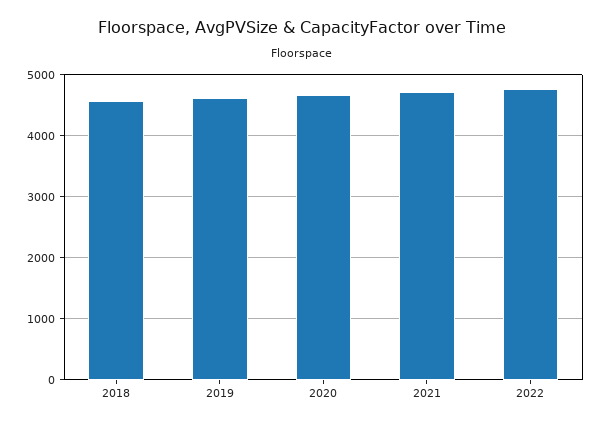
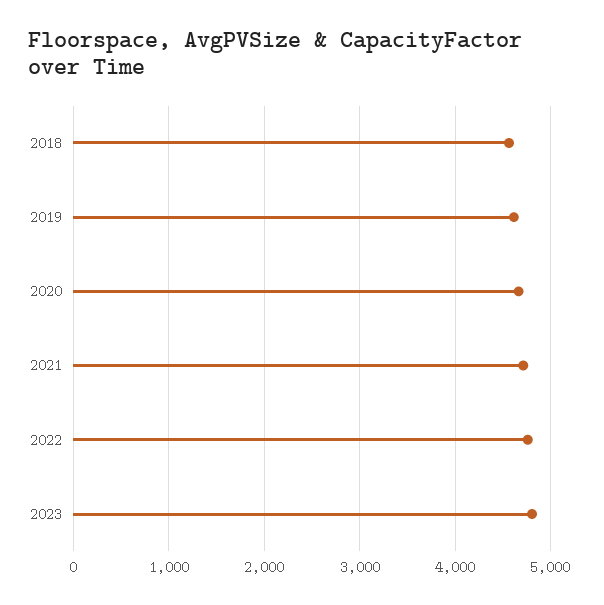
2023: none -> 4800

